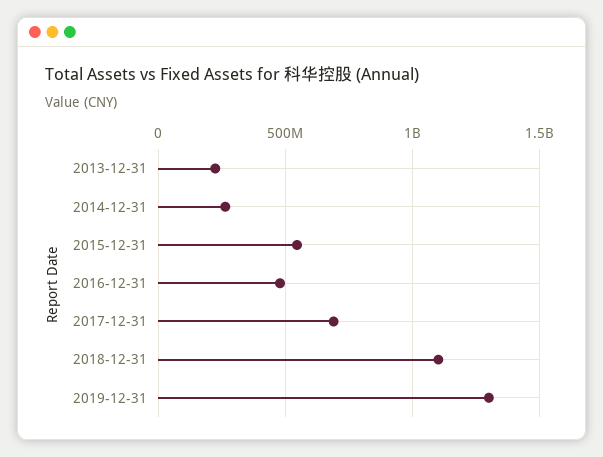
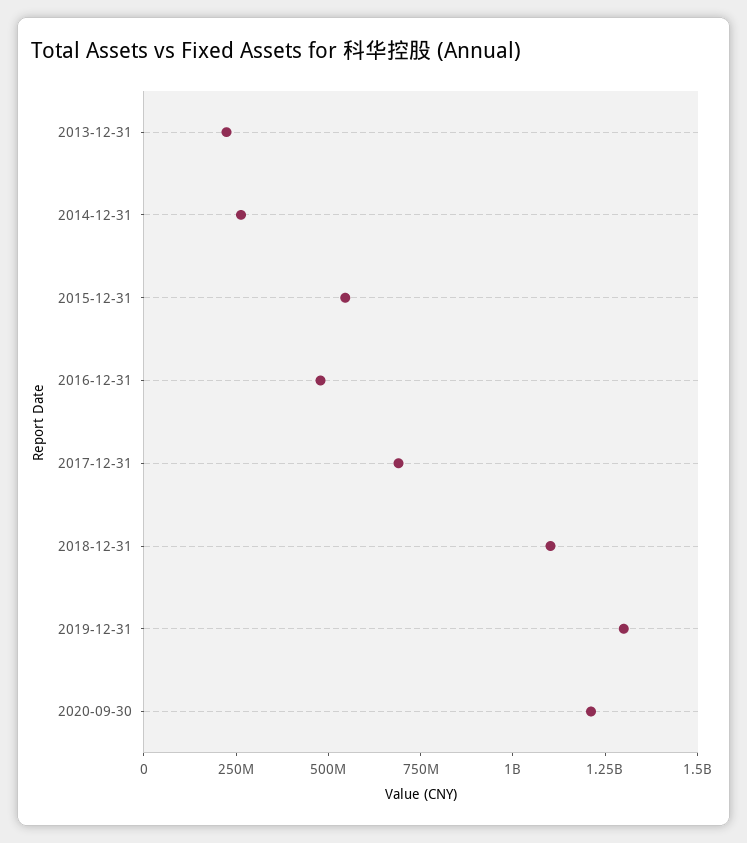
2020-09-30: none -> 1200000000

